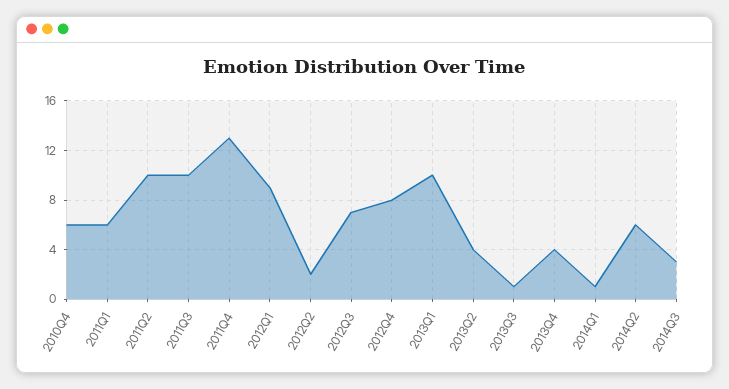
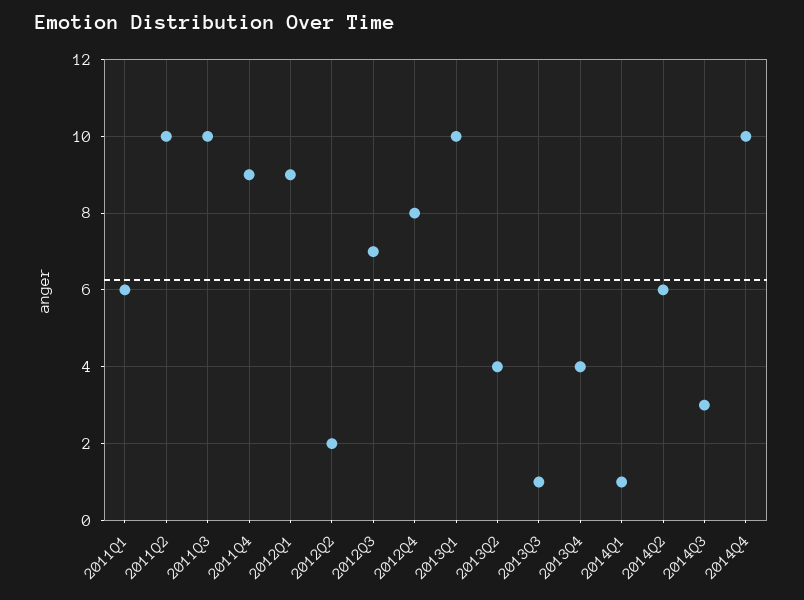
2010Q4: 6 -> none
2011Q4: 13 -> 9
2014Q4: none -> 10

